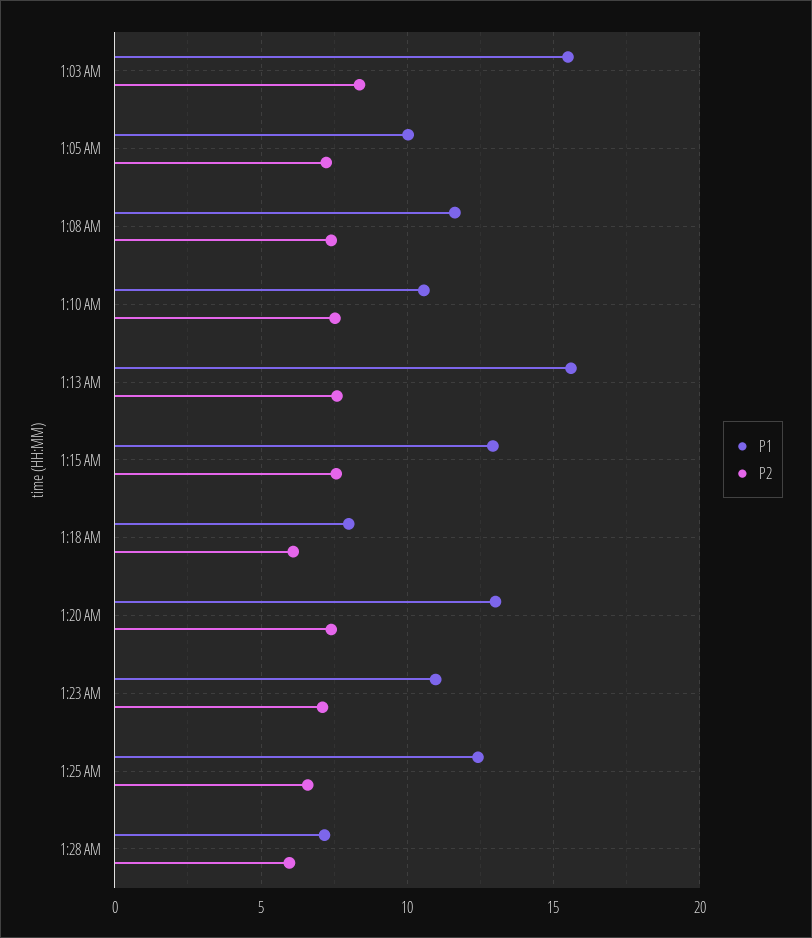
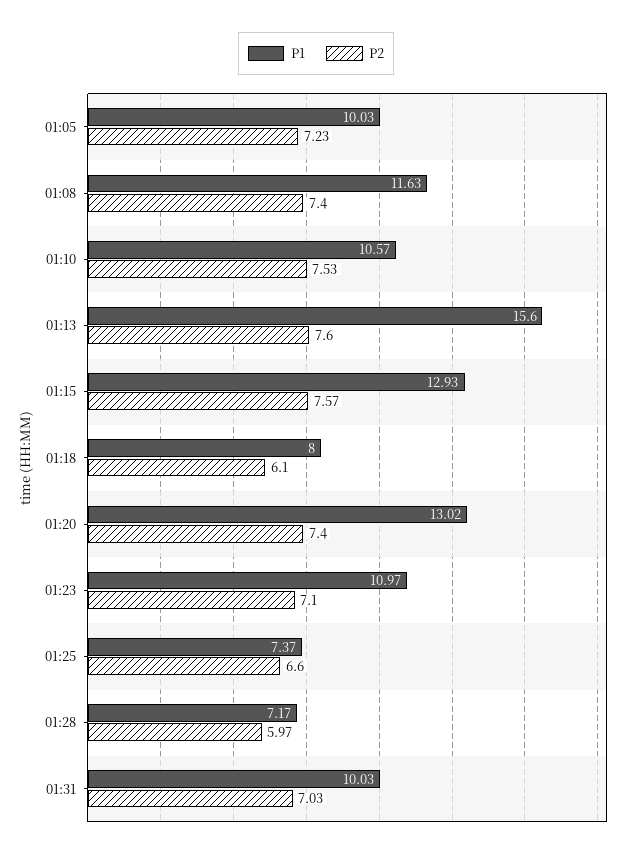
P1, 1:03 AM: 15.5 -> none
P2, 1:03 AM: 8.5 -> none
P1, 1:25 AM: 12.5 -> 7.37
P1, 01:31: none -> 10.03
P2, 01:31: none -> 7.03

